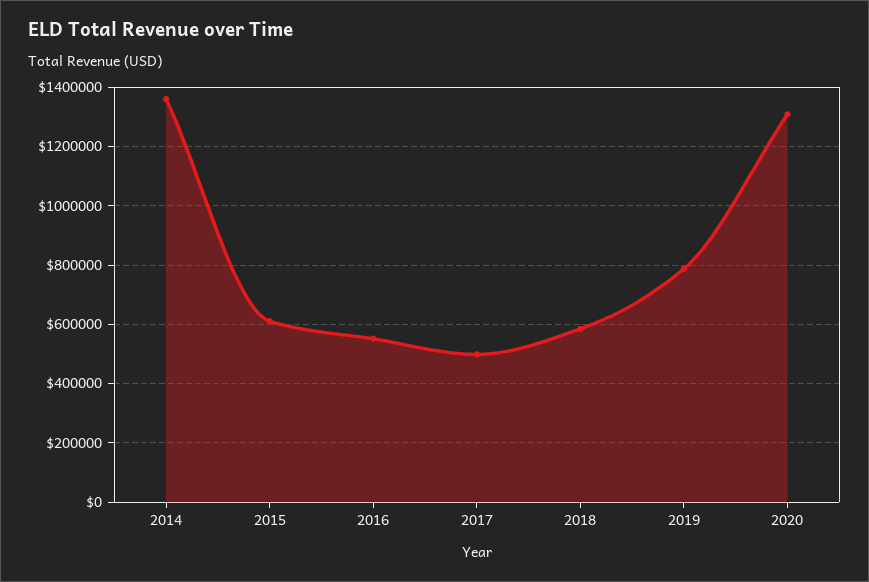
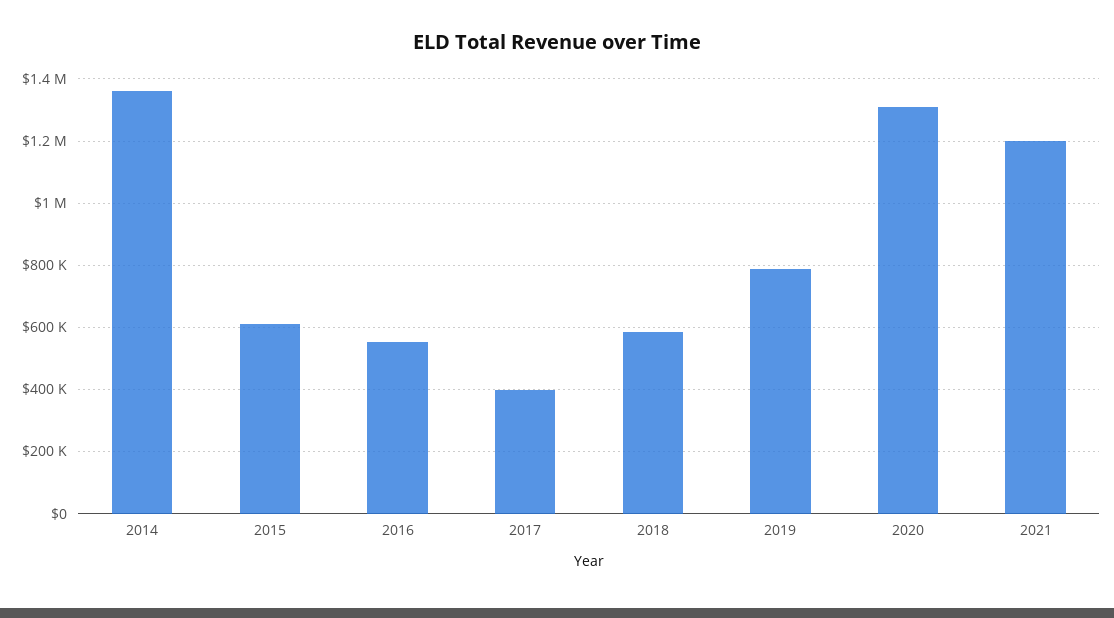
2017: 500000 -> 400000
2021: none -> 1200000

